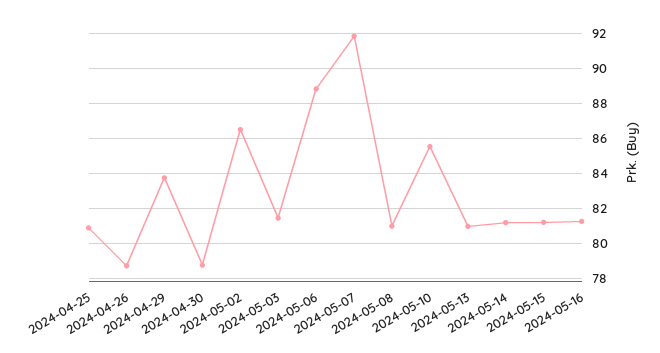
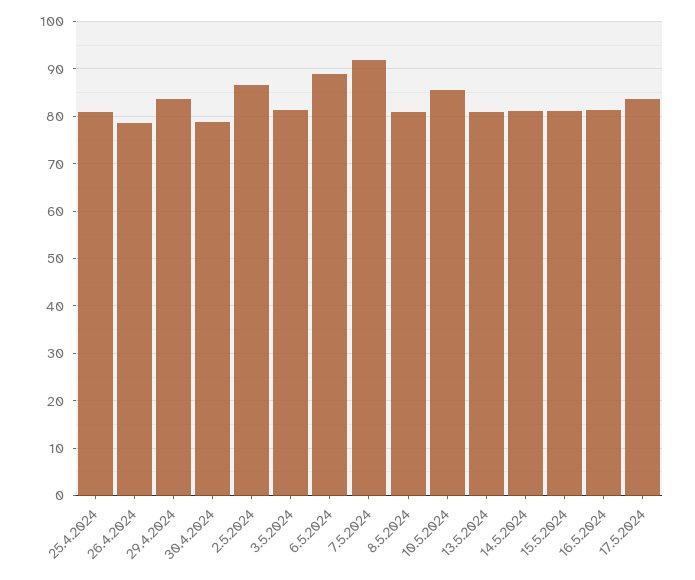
17.5.2024: none -> 84

